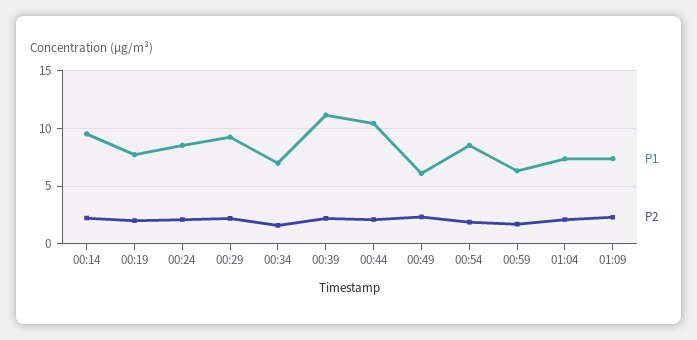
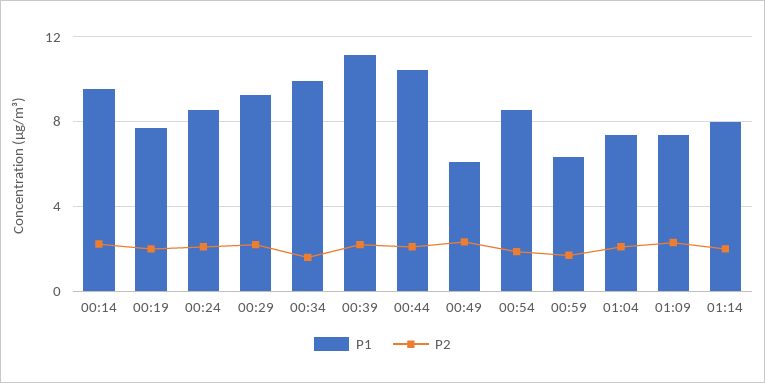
P1, 00:34: 7 -> 10
P1, 01:14: none -> 8
P2, 01:14: none -> 2

